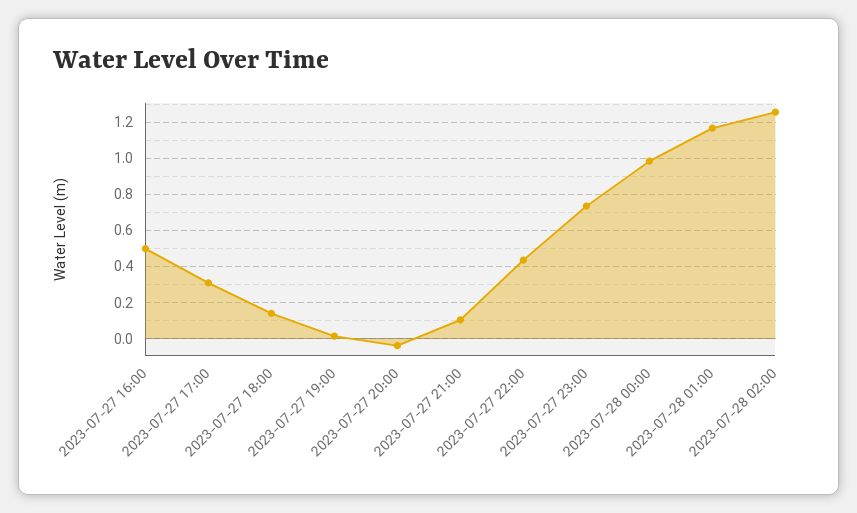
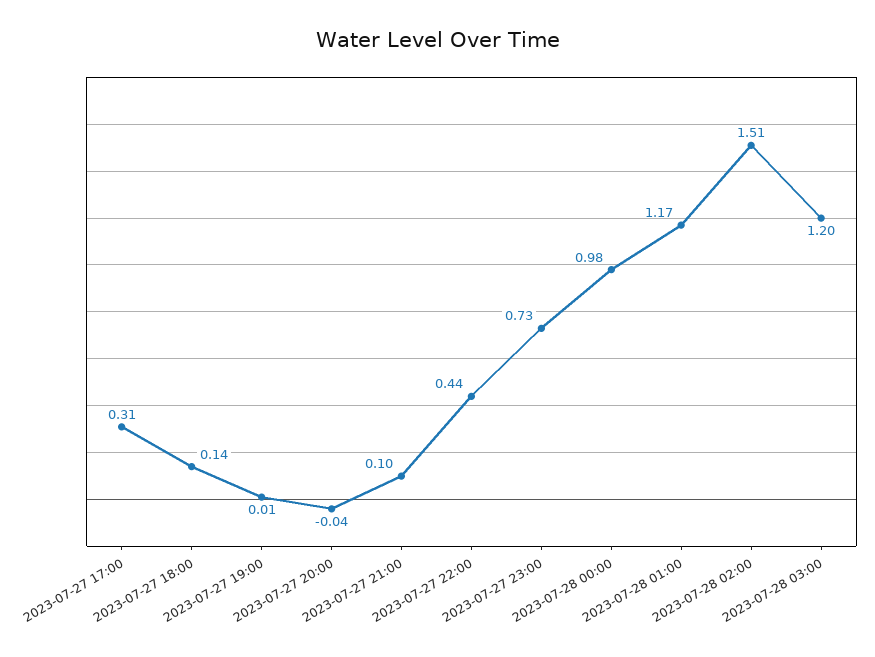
2023-07-27 16:00: 0.5 -> none
2023-07-28 02:00: 1.25 -> 1.51
2023-07-28 03:00: none -> 1.2

